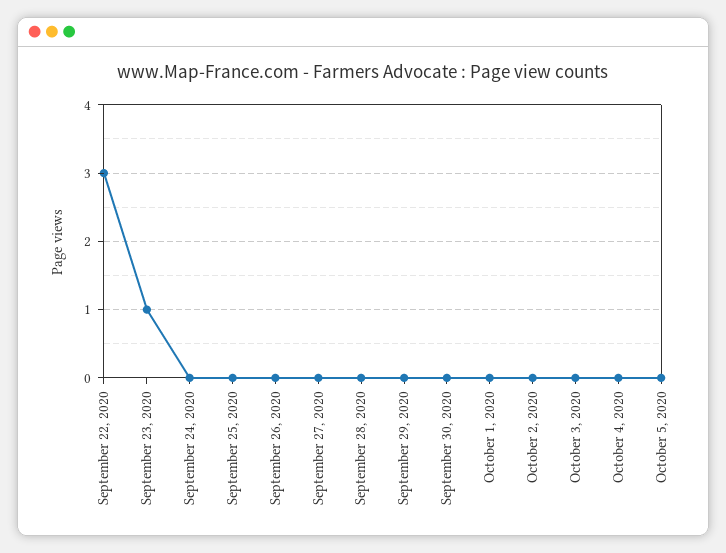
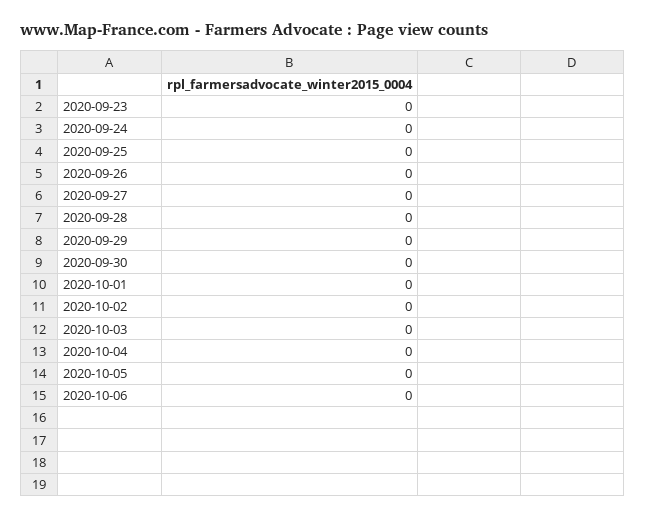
September 22, 2020: 3 -> none
September 23, 2020: 1 -> 0
2020-10-06: none -> 0

